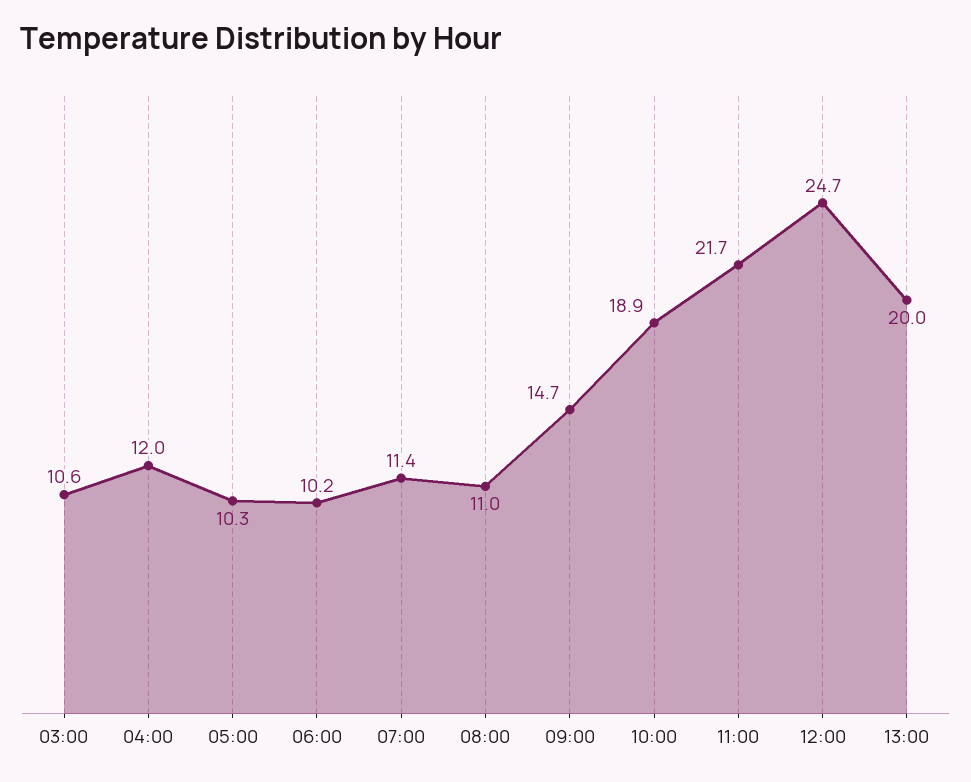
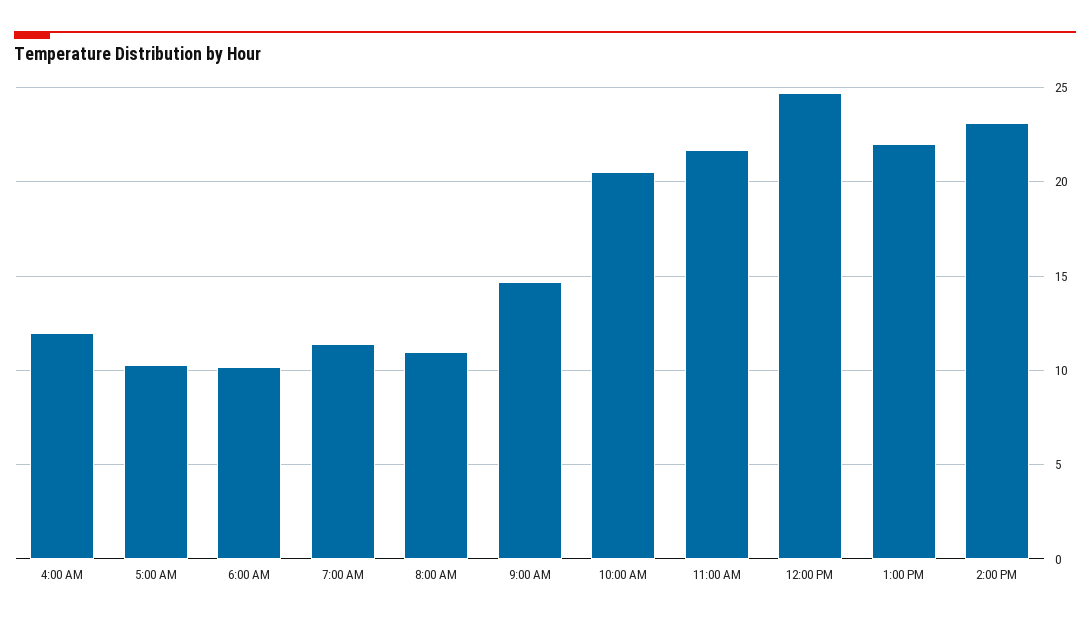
03:00: 10.6 -> none
10:00: 18.9 -> 20.5
13:00: 20 -> 22
2:00 PM: none -> 23

